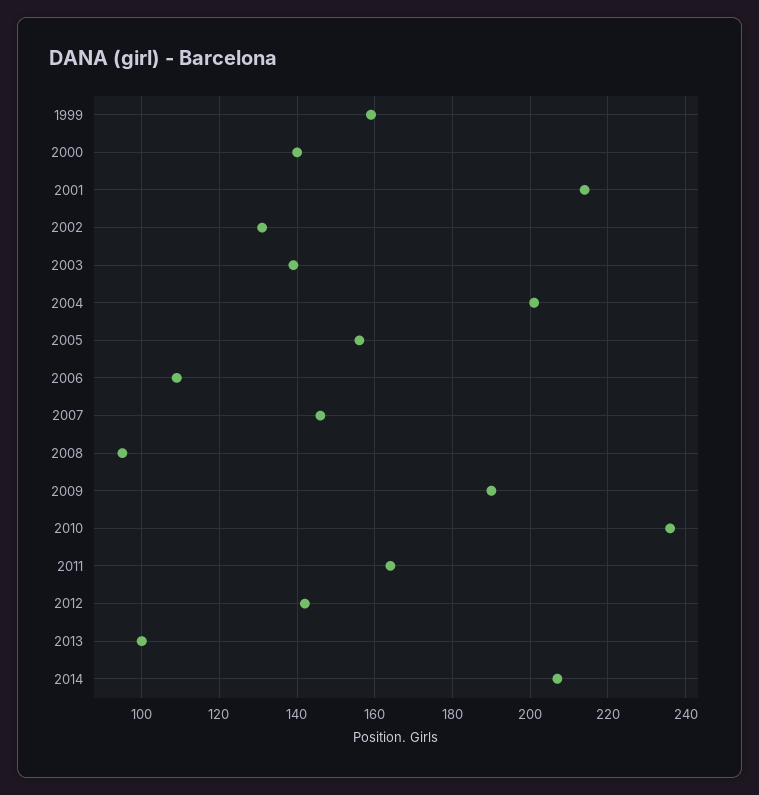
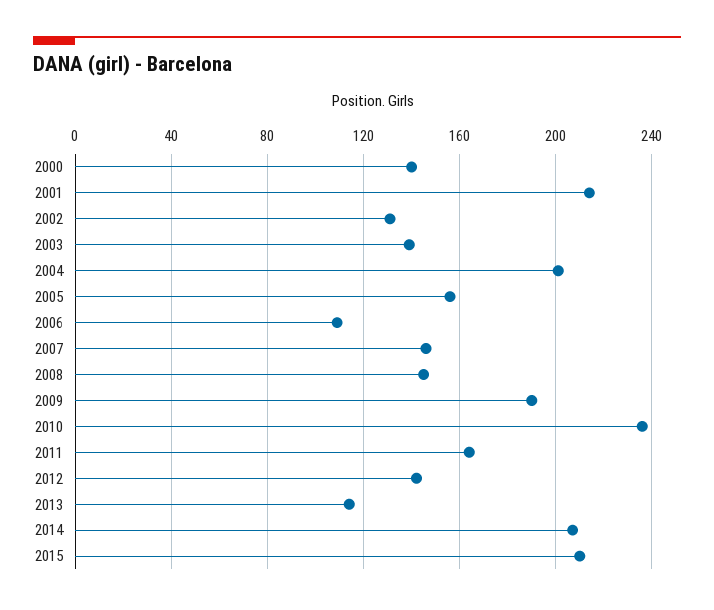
1999: 160 -> none
2008: 95 -> 145
2013: 100 -> 115
2015: none -> 210

